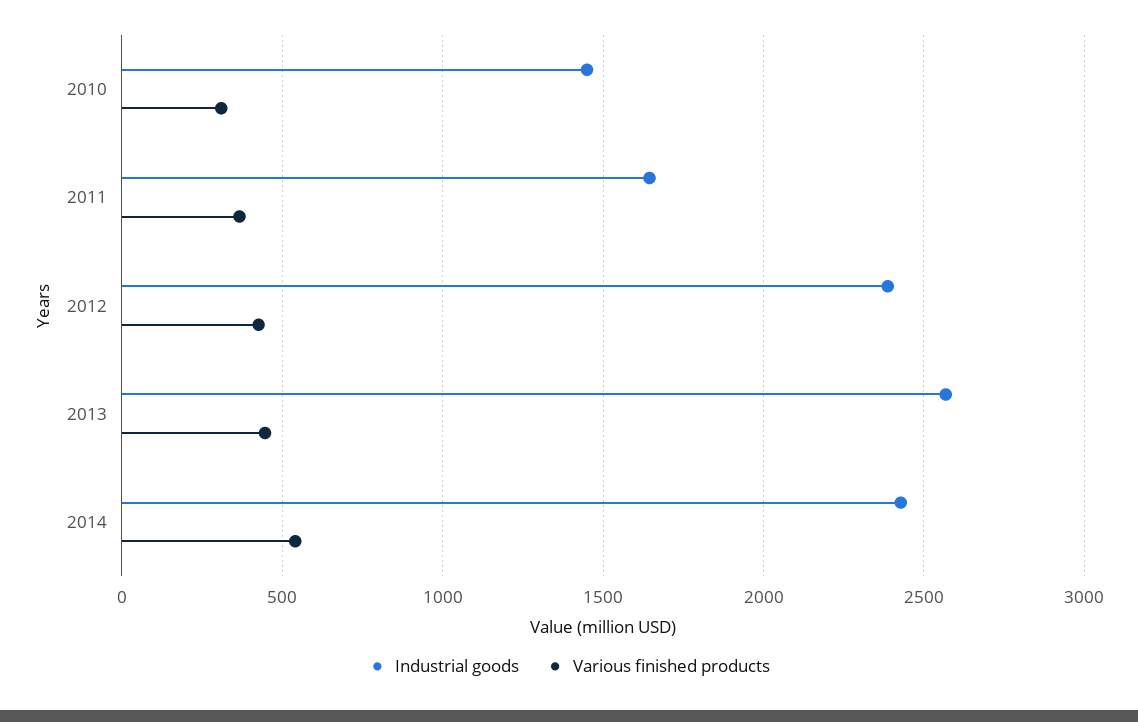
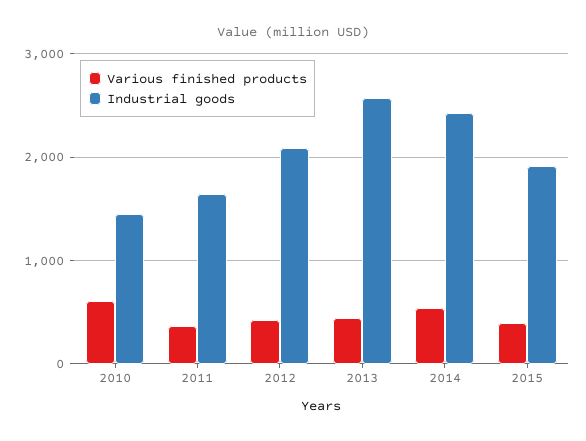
Various finished products, 2010: 300 -> 600
Industrial goods, 2012: 2400 -> 2100
Various finished products, 2015: none -> 400
Industrial goods, 2015: none -> 1900

